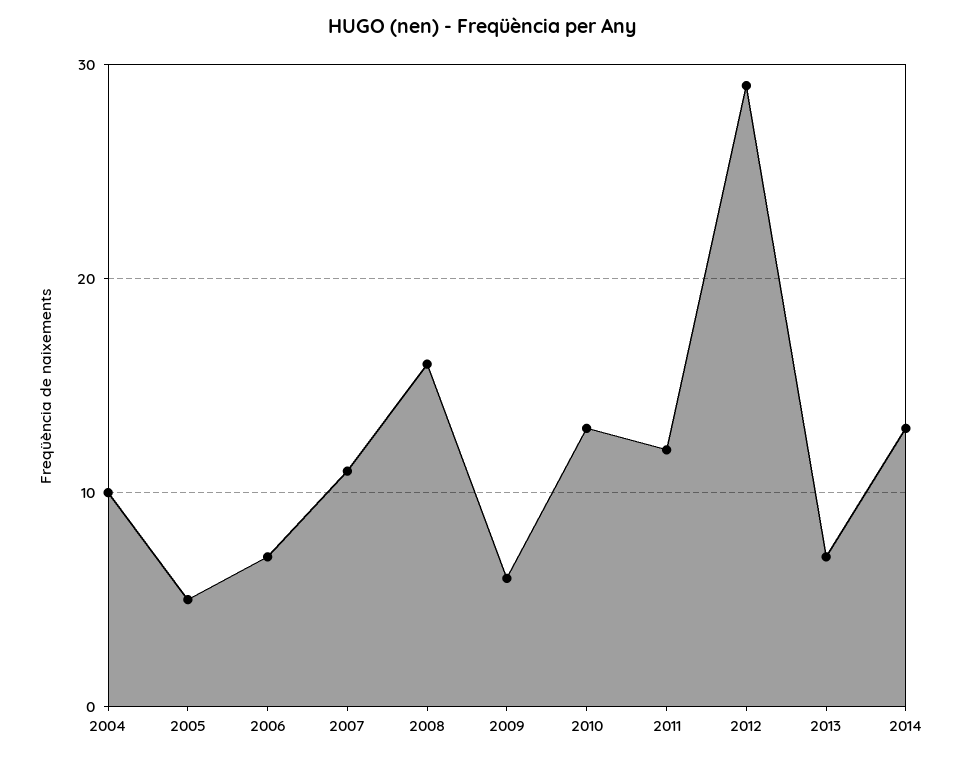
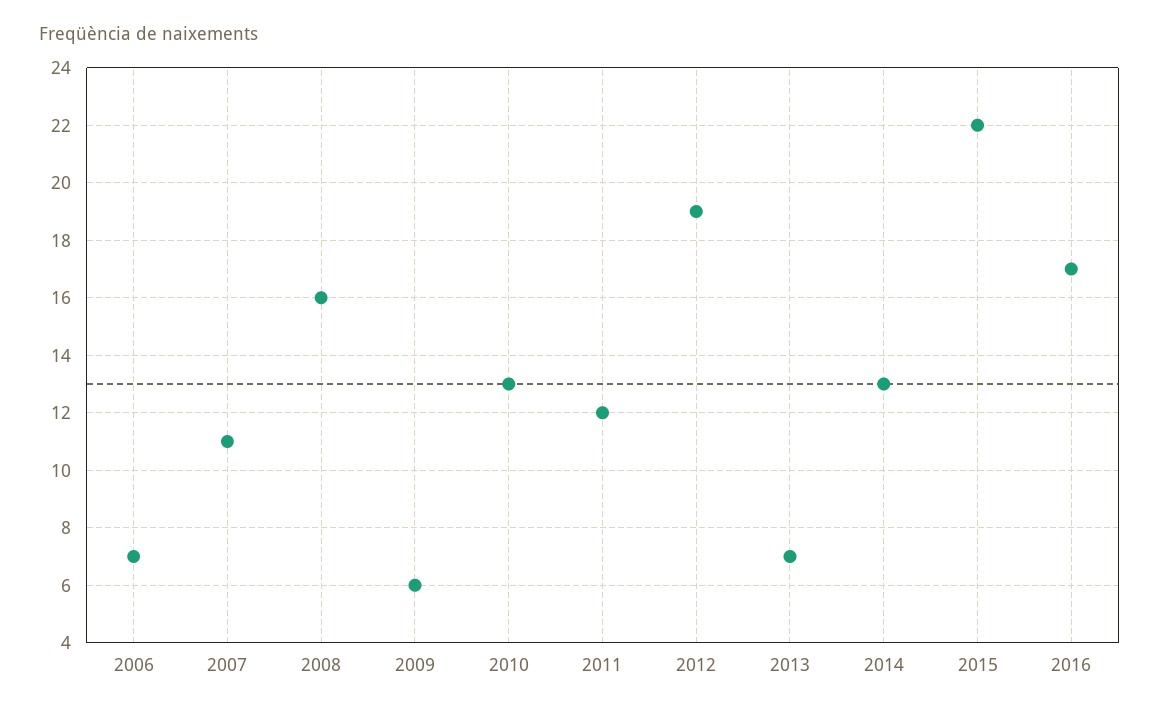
2004: 10 -> none
2005: 5 -> none
2012: 29 -> 19
2015: none -> 22
2016: none -> 17

